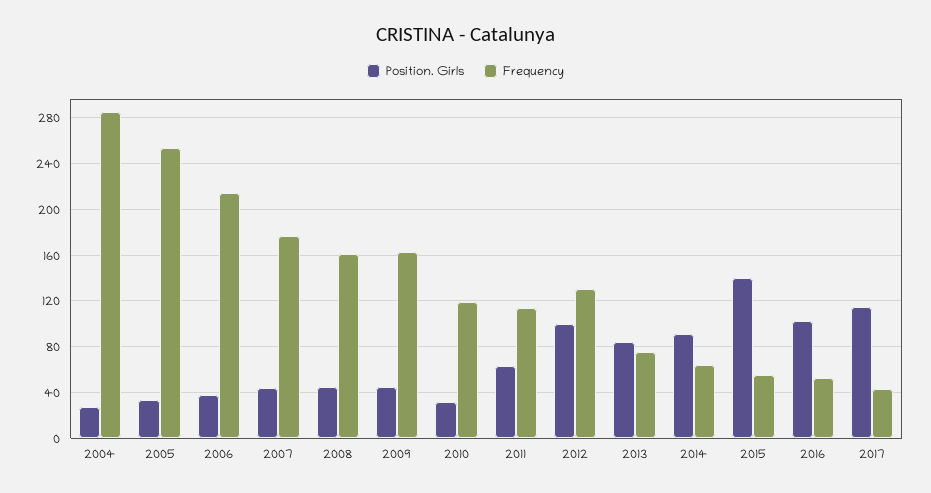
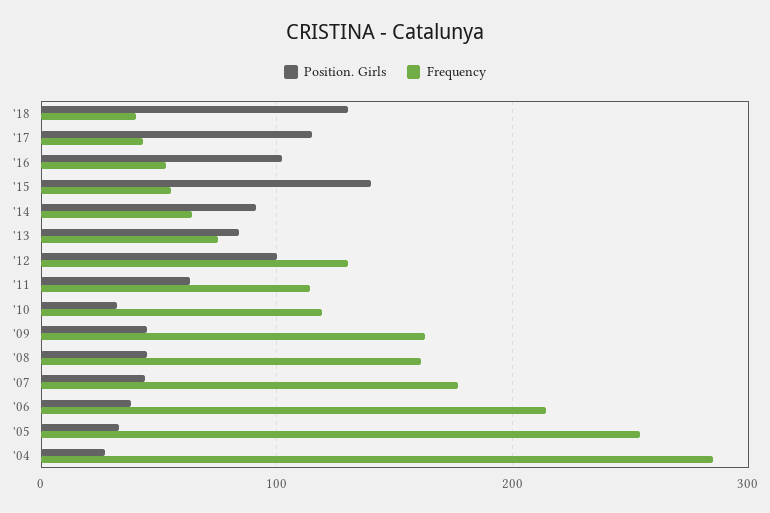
Position. Girls, '18: none -> 130
Frequency, '18: none -> 40

